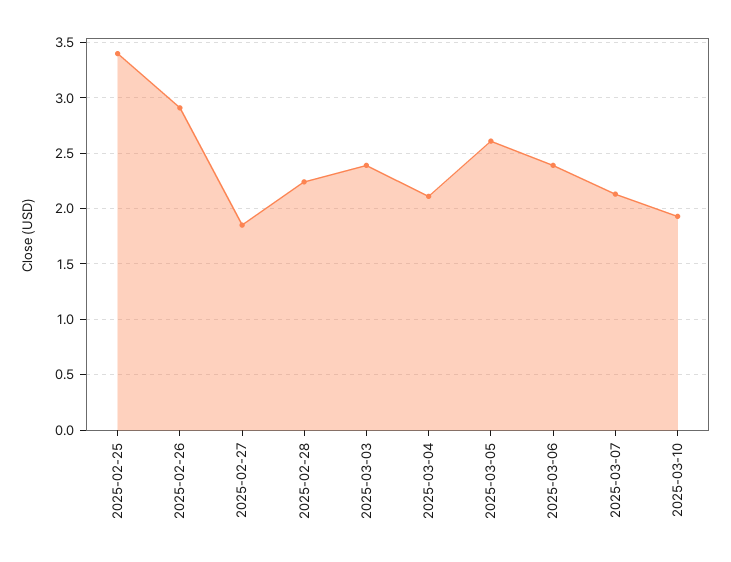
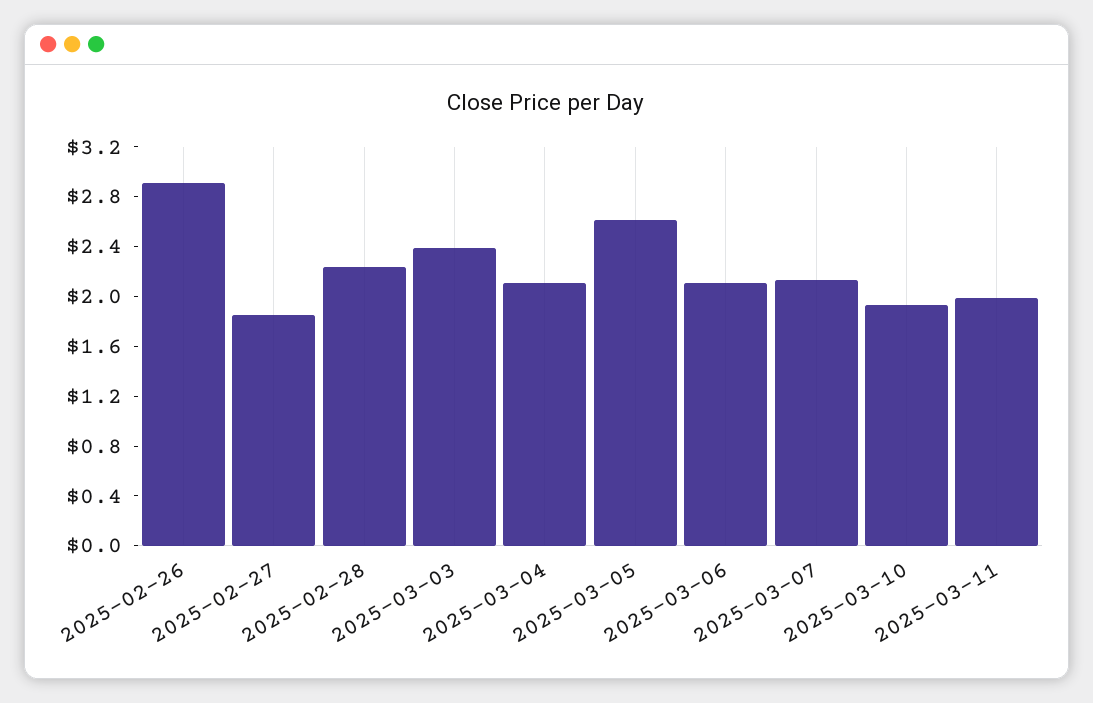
2025-02-25: 3.4 -> none
2025-03-06: 2.4 -> 2.1
2025-03-11: none -> 2

